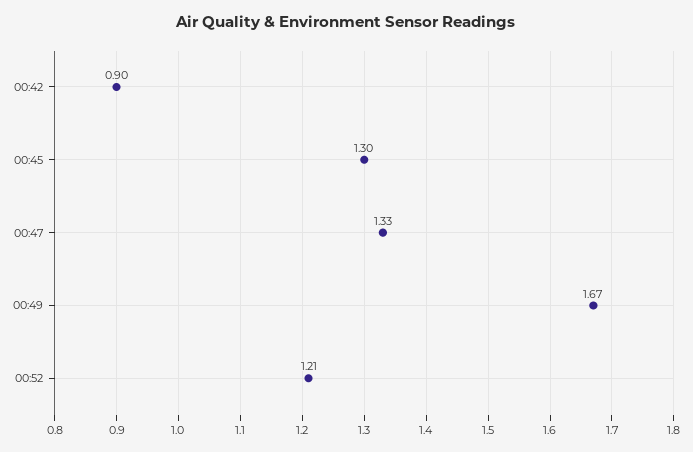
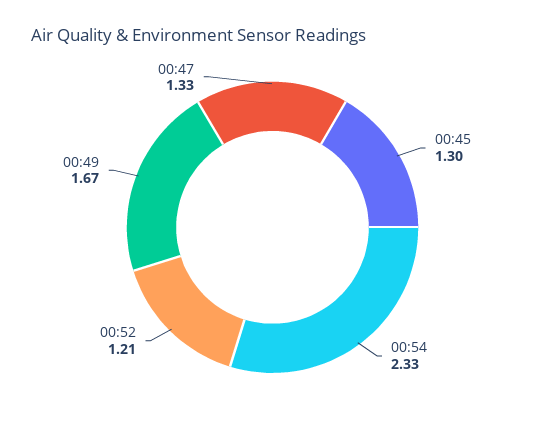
00:42: 0.9 -> none
00:54: none -> 2.33

